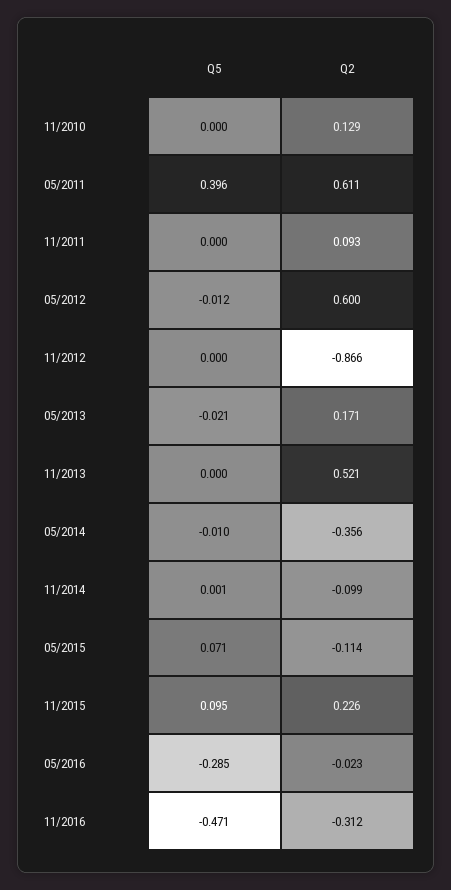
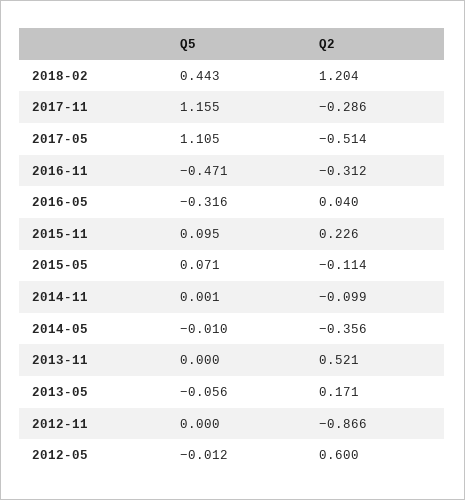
Q5, 11/2010: 0 -> none
Q2, 11/2010: 0.129 -> none
Q5, 05/2011: 0.396 -> none
Q2, 05/2011: 0.611 -> none
Q5, 11/2011: 0 -> none
Q2, 11/2011: 0.093 -> none
Q5, 05/2013: -0.021 -> -0.056
Q5, 05/2016: -0.285 -> -0.316
Q2, 05/2016: -0.023 -> 0.04
Q5, 2018-02: none -> 0.443
Q2, 2018-02: none -> 1.204
Q5, 2017-11: none -> 1.155
Q2, 2017-11: none -> -0.286
Q5, 2017-05: none -> 1.105
Q2, 2017-05: none -> -0.514

